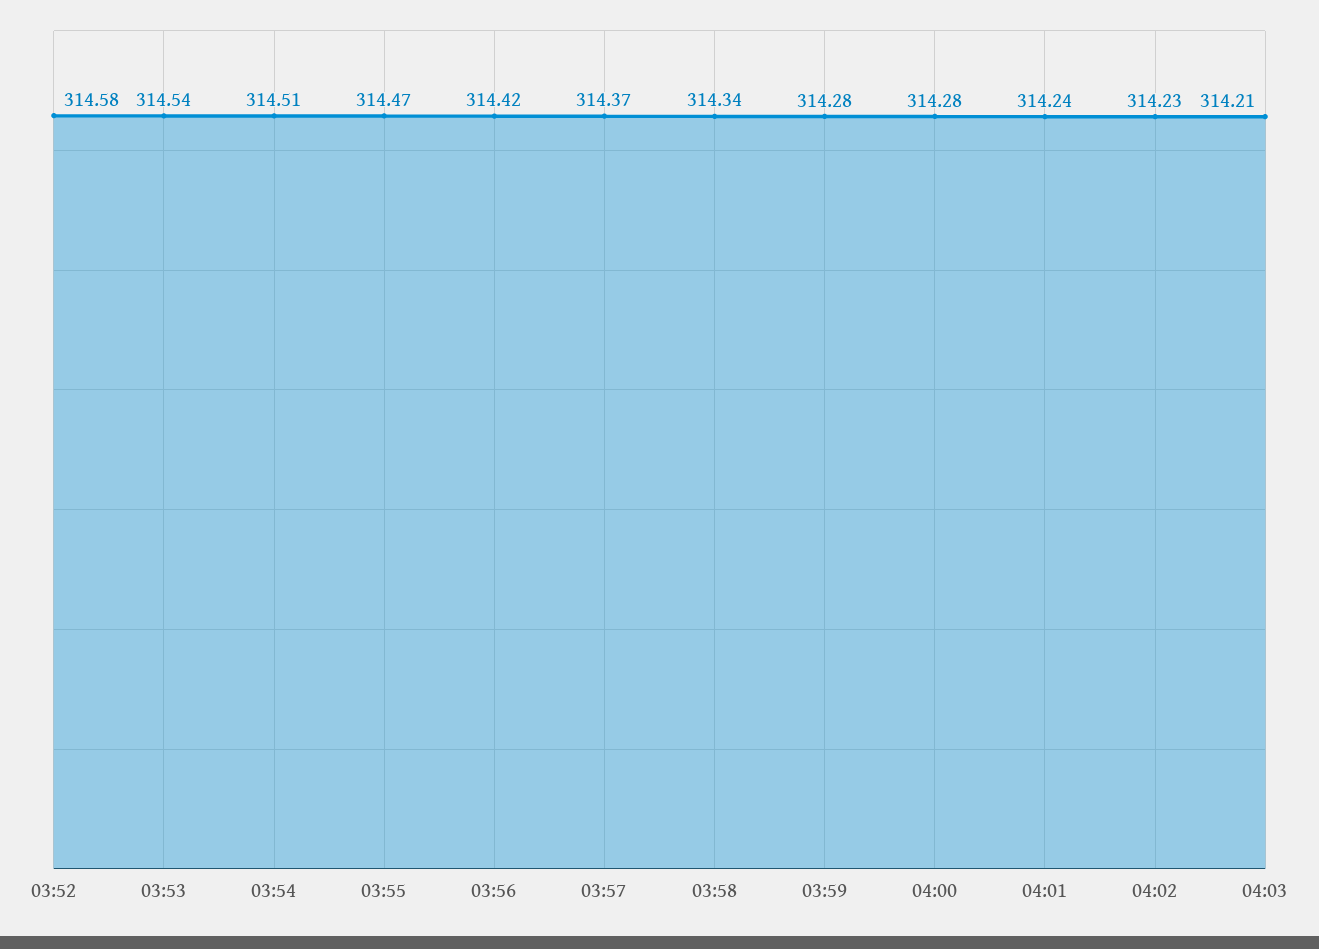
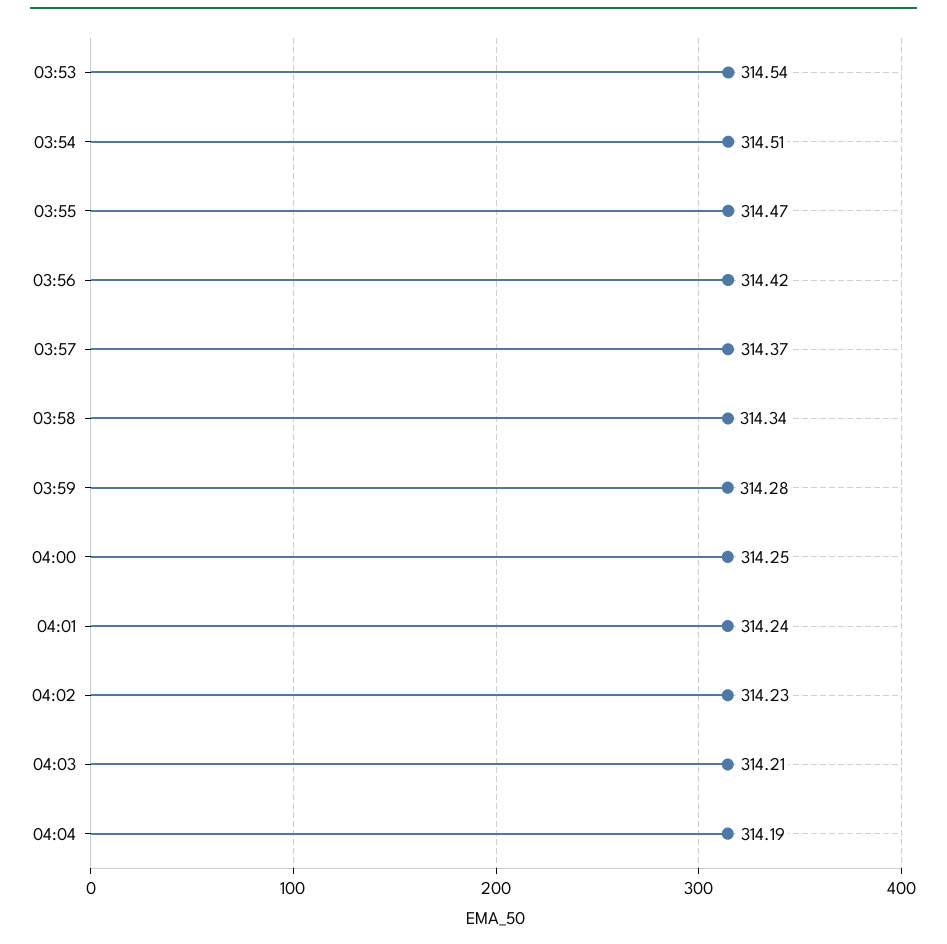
03:52: 314.58 -> none
04:00: 314.28 -> 314.25
04:04: none -> 314.19

